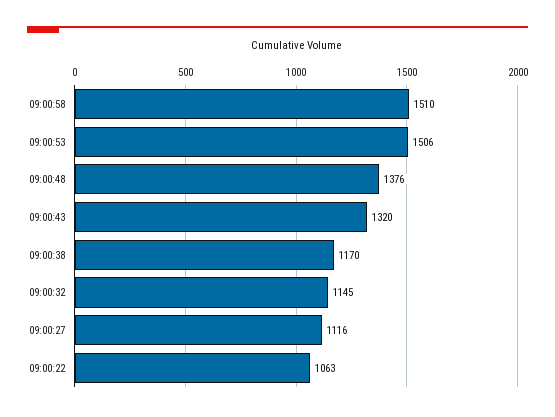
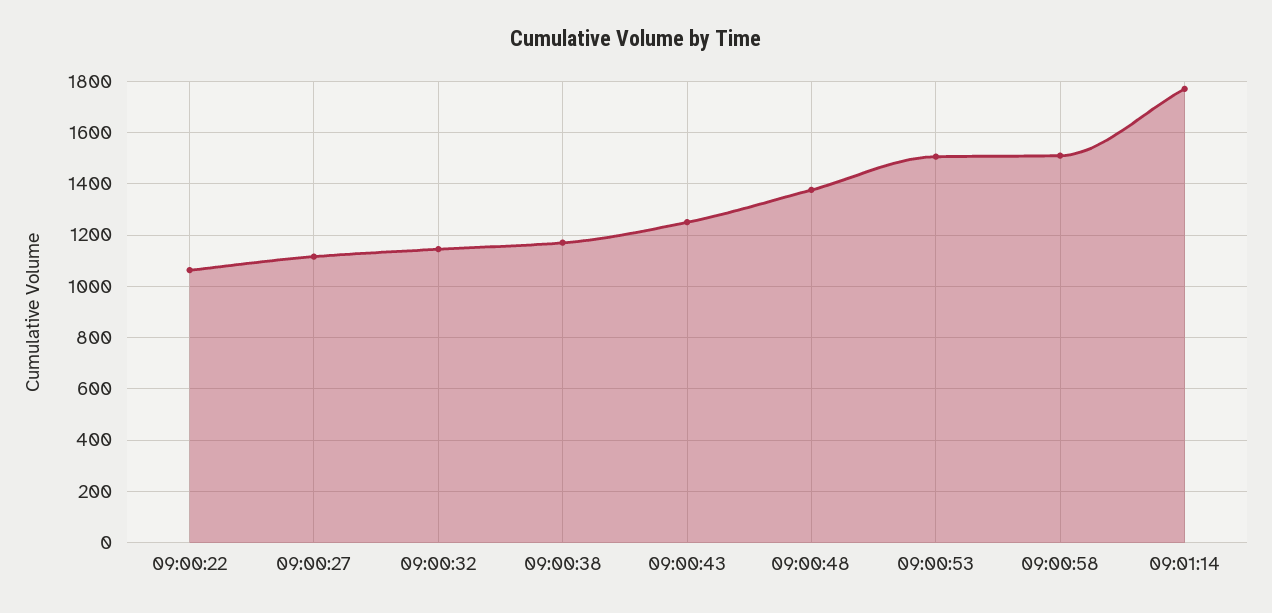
09:00:43: 1320 -> 1250
09:01:14: none -> 1775

